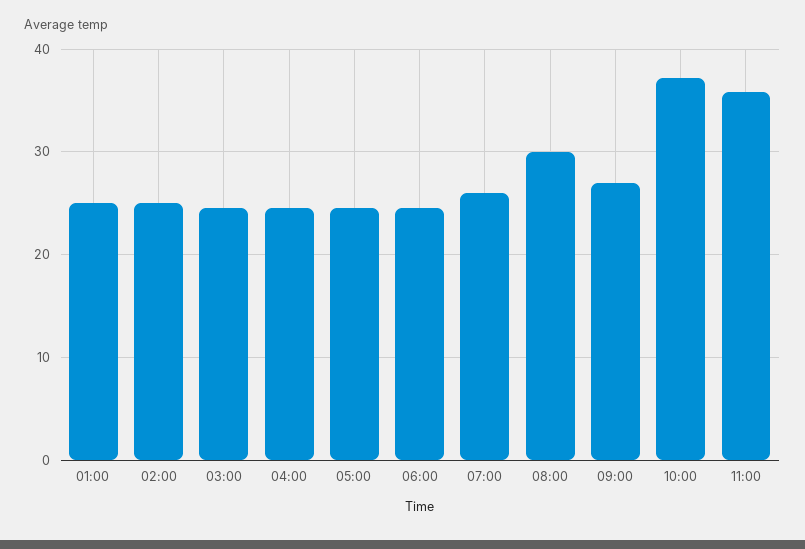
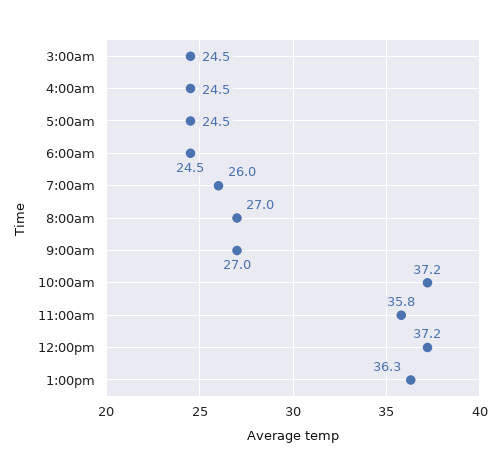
01:00: 25 -> none
02:00: 25 -> none
08:00: 30 -> 27
12:00pm: none -> 37.2
1:00pm: none -> 36.3

